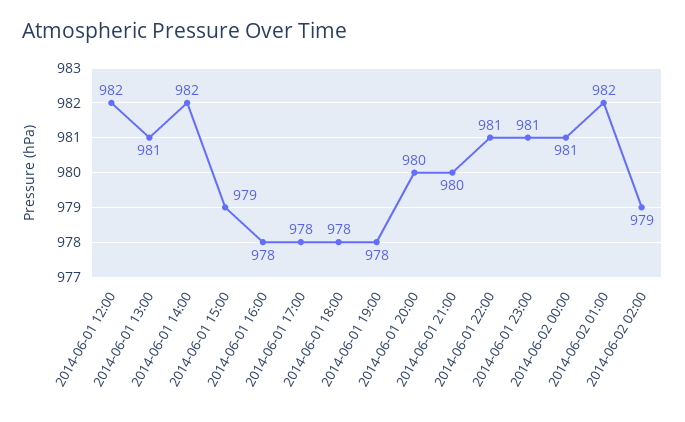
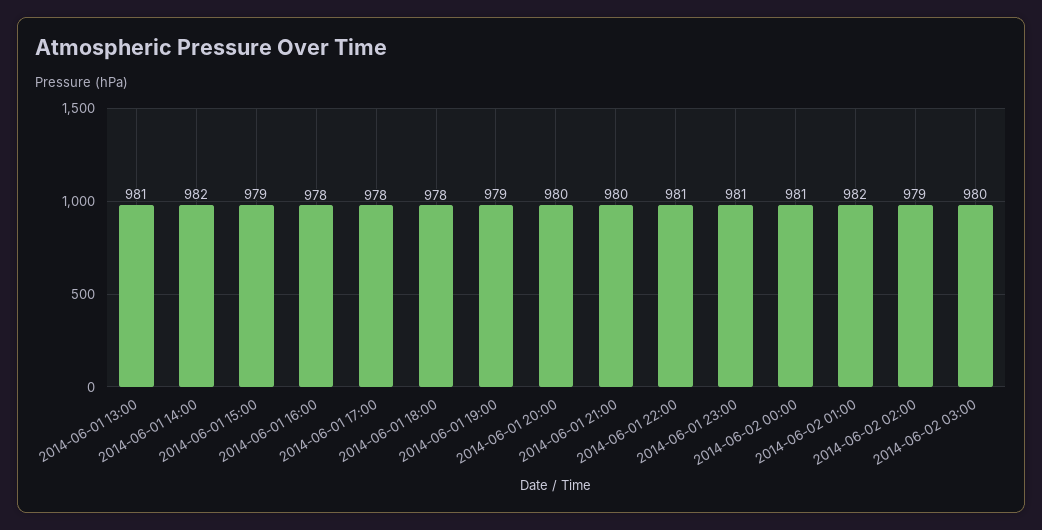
2014-06-01 12:00: 982 -> none
2014-06-01 19:00: 978 -> 979
2014-06-02 03:00: none -> 980

